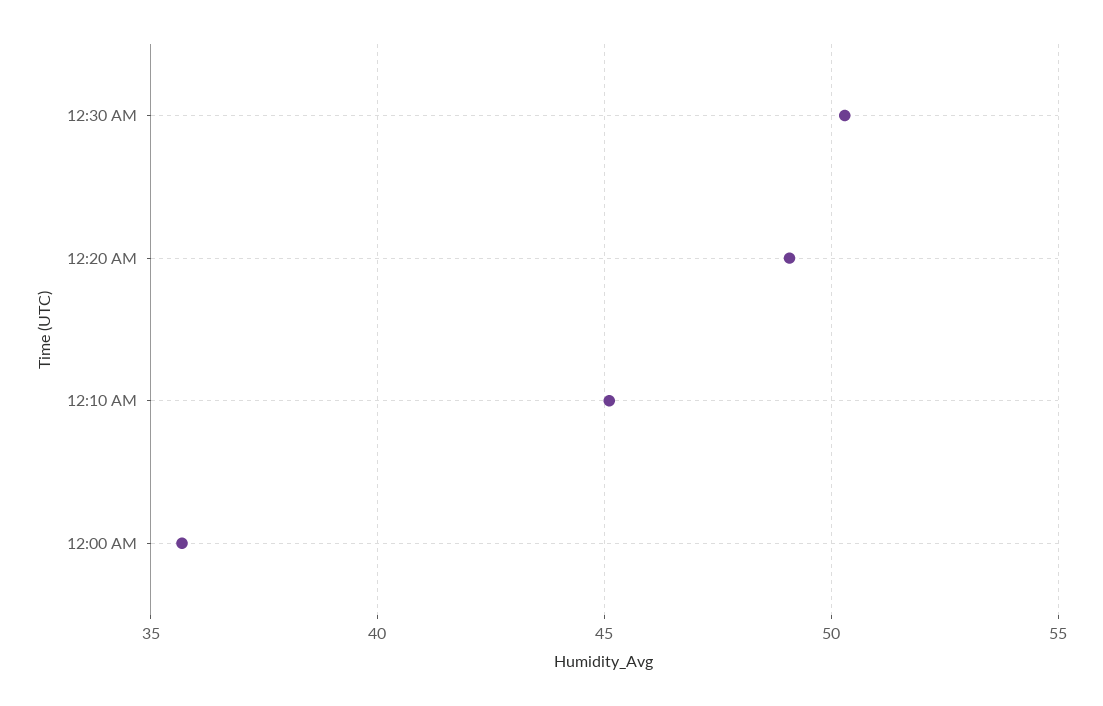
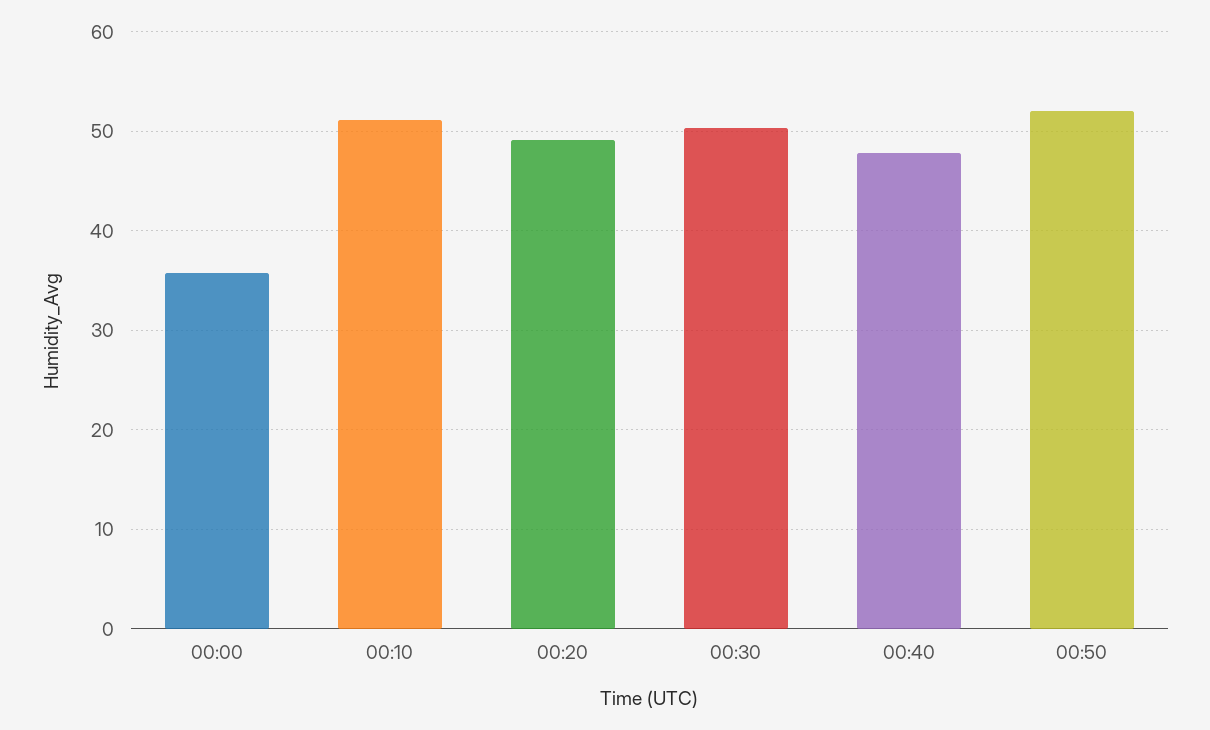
12:10 AM: 45 -> 51
00:40: none -> 48
00:50: none -> 52

